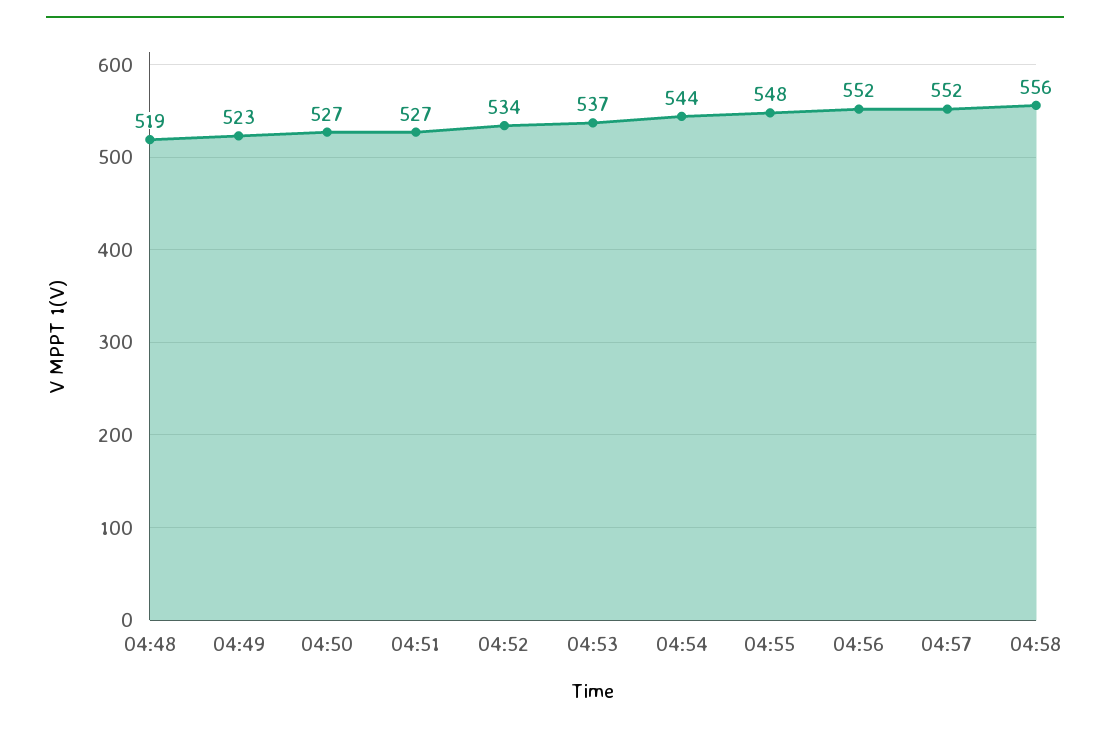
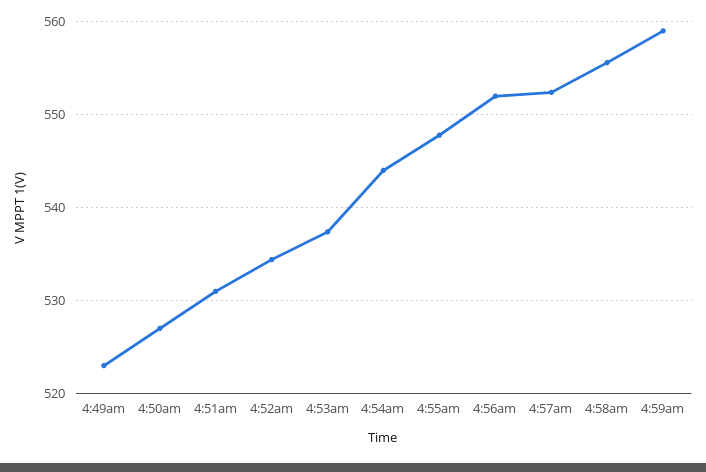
04:48: 519 -> none
04:51: 527 -> 531
4:59am: none -> 559

